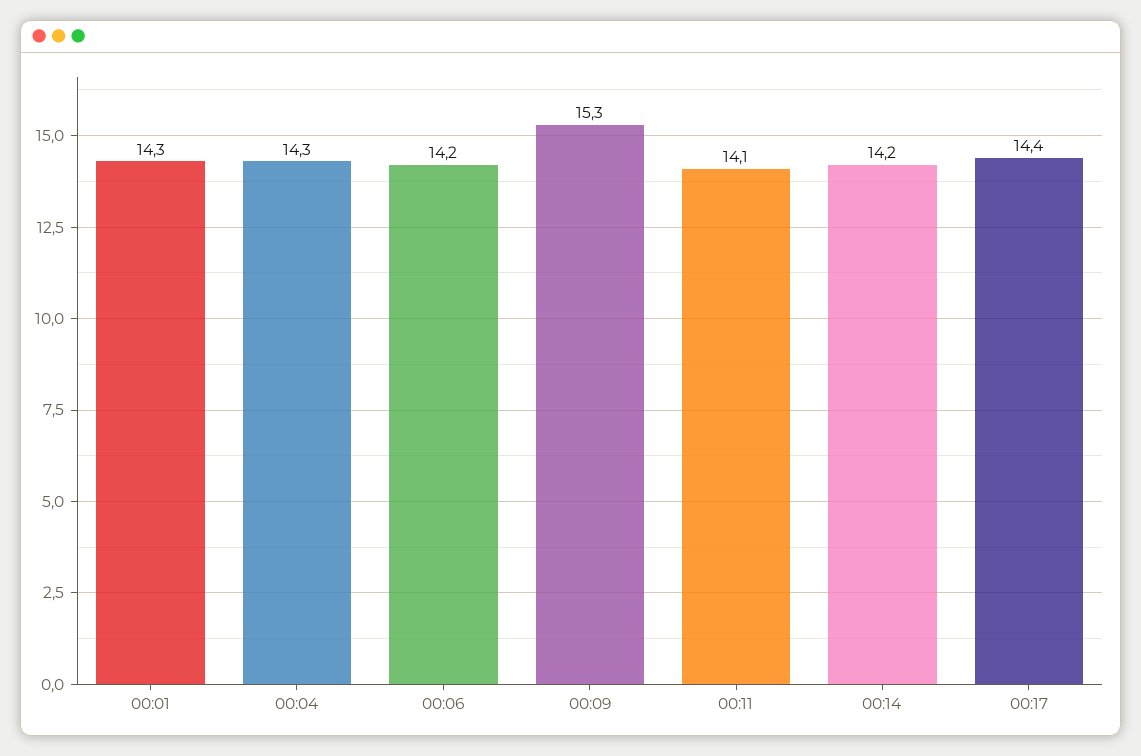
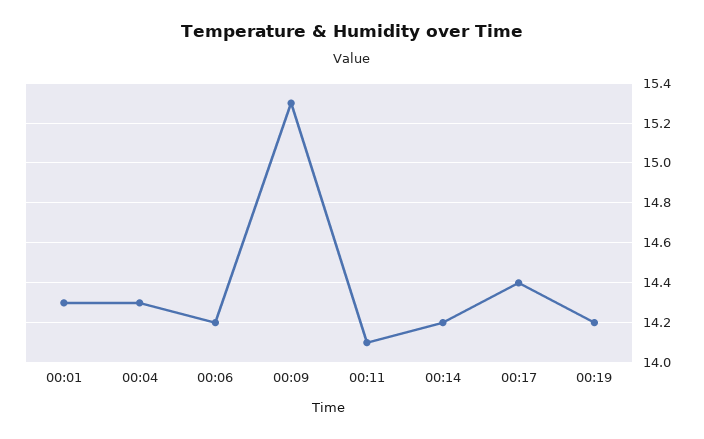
00:19: none -> 14.2

